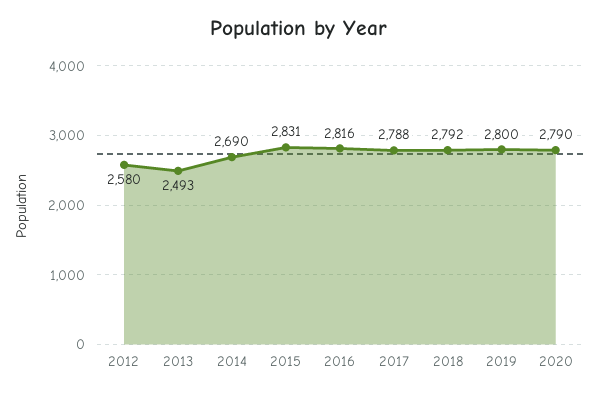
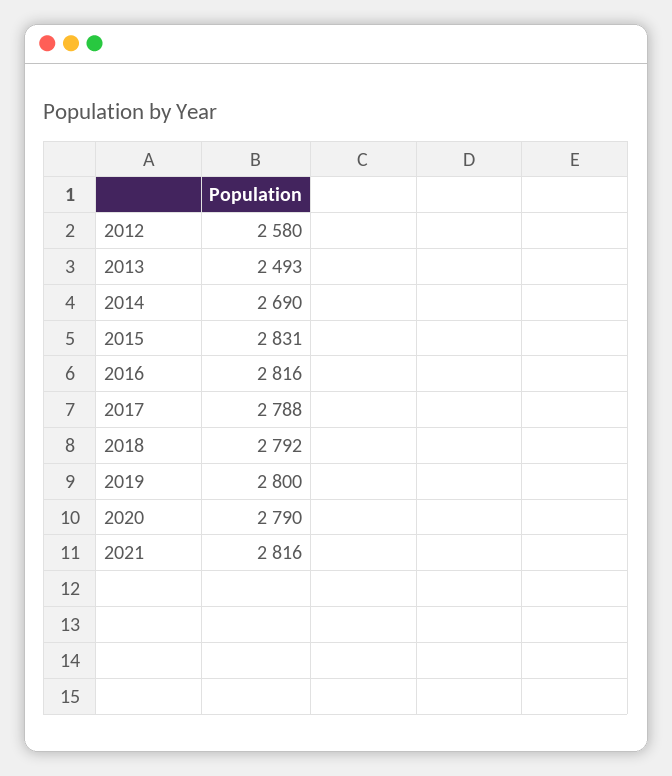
2021: none -> 2816

